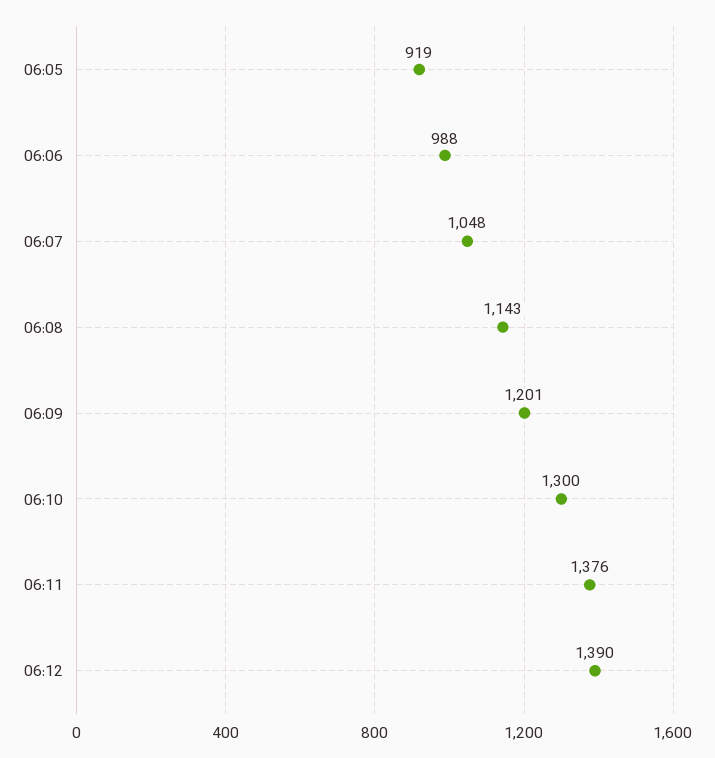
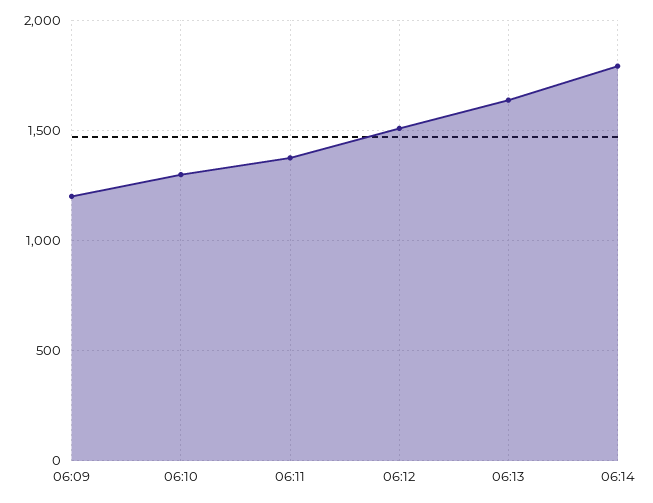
06:05: 919 -> none
06:06: 988 -> none
06:07: 1048 -> none
06:08: 1143 -> none
06:12: 1390 -> 1500
06:13: none -> 1650
06:14: none -> 1800

